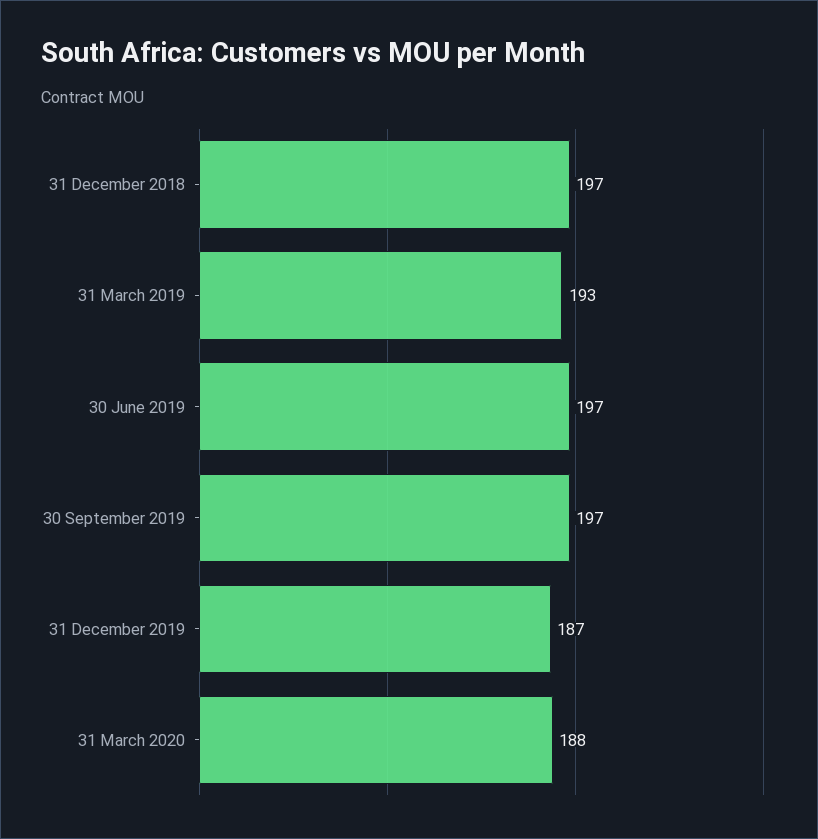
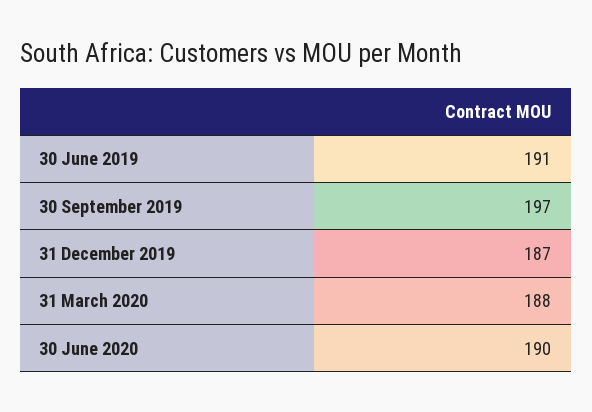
31 December 2018: 197 -> none
31 March 2019: 193 -> none
30 June 2019: 197 -> 191
30 June 2020: none -> 190

